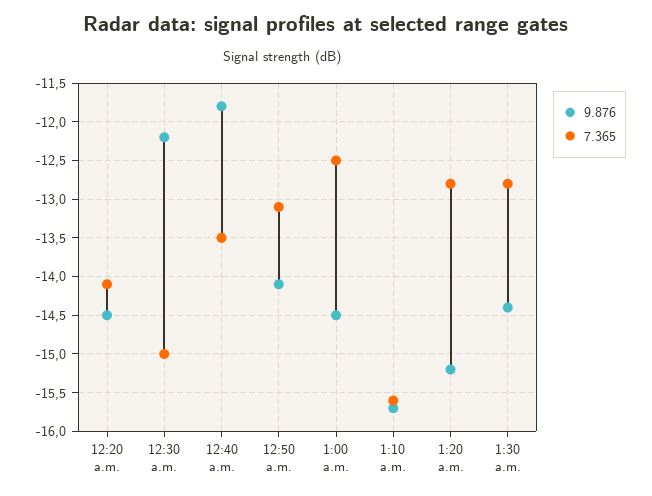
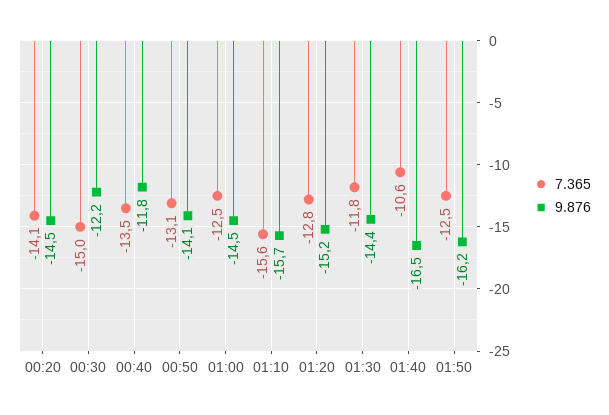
7.365, 1:30 a.m.: -12.8 -> -11.8
7.365, 01:40: none -> -10.6
9.876, 01:40: none -> -16.5
7.365, 01:50: none -> -12.5
9.876, 01:50: none -> -16.2

